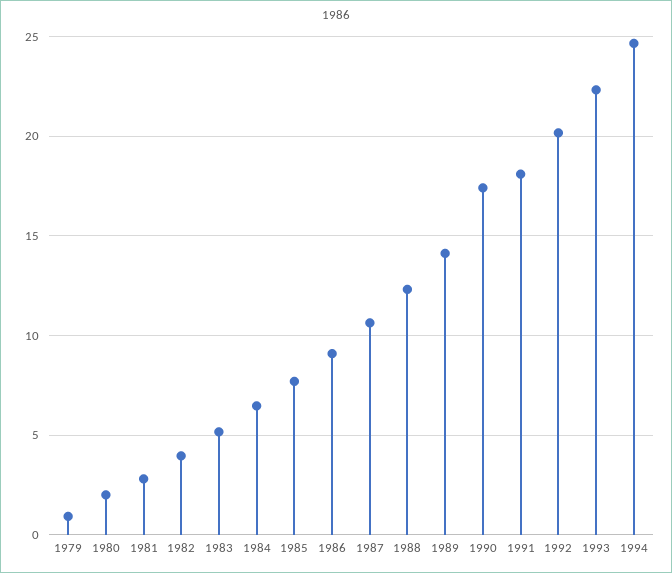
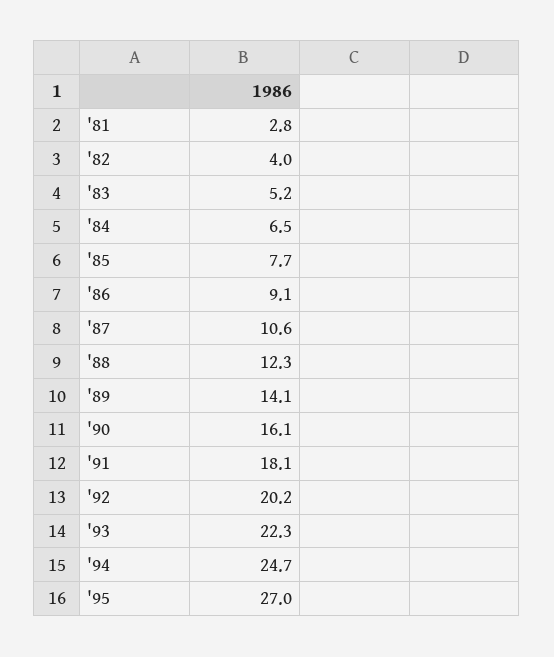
1979: 1 -> none
1980: 2 -> none
1990: 17.5 -> 16.1
'95: none -> 27

